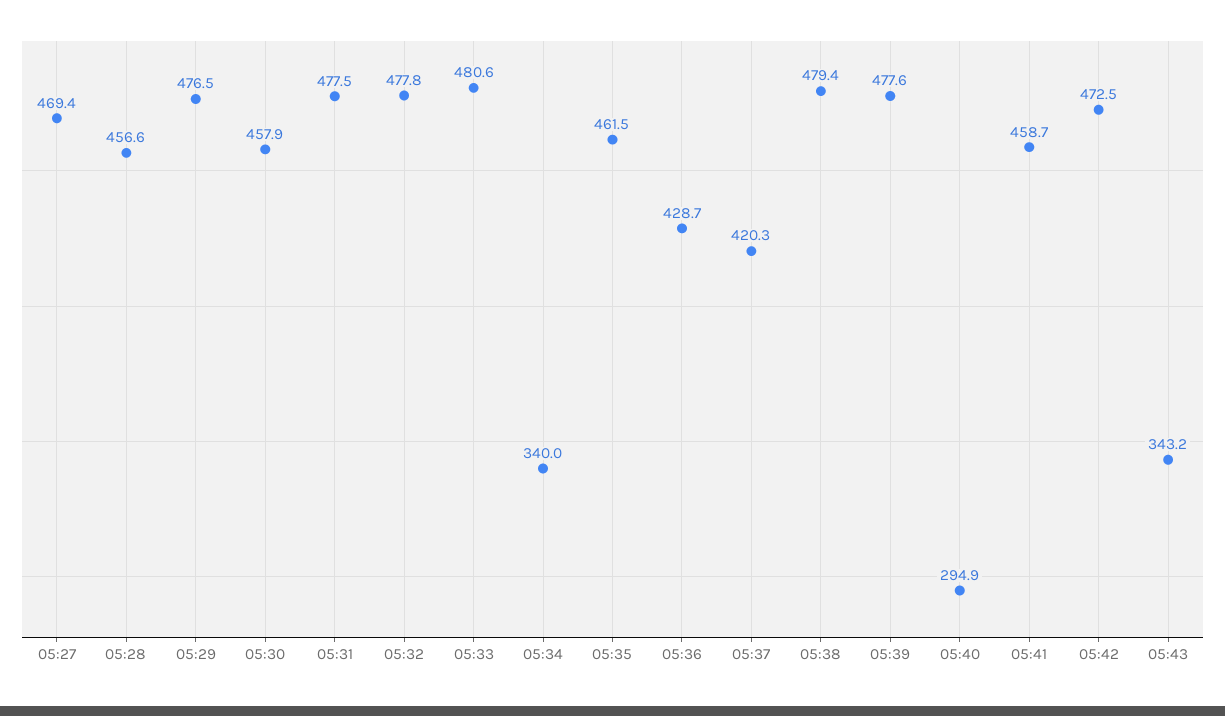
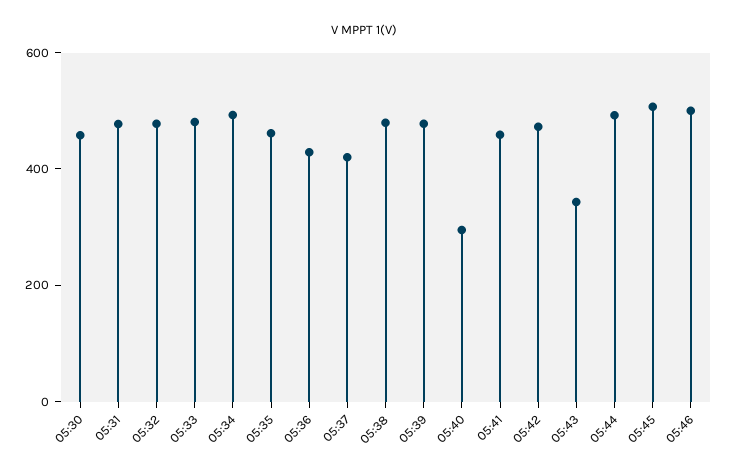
05:27: 469.4 -> none
05:28: 456.6 -> none
05:29: 476.5 -> none
05:34: 340 -> 500
05:44: none -> 500
05:45: none -> 500
05:46: none -> 500

